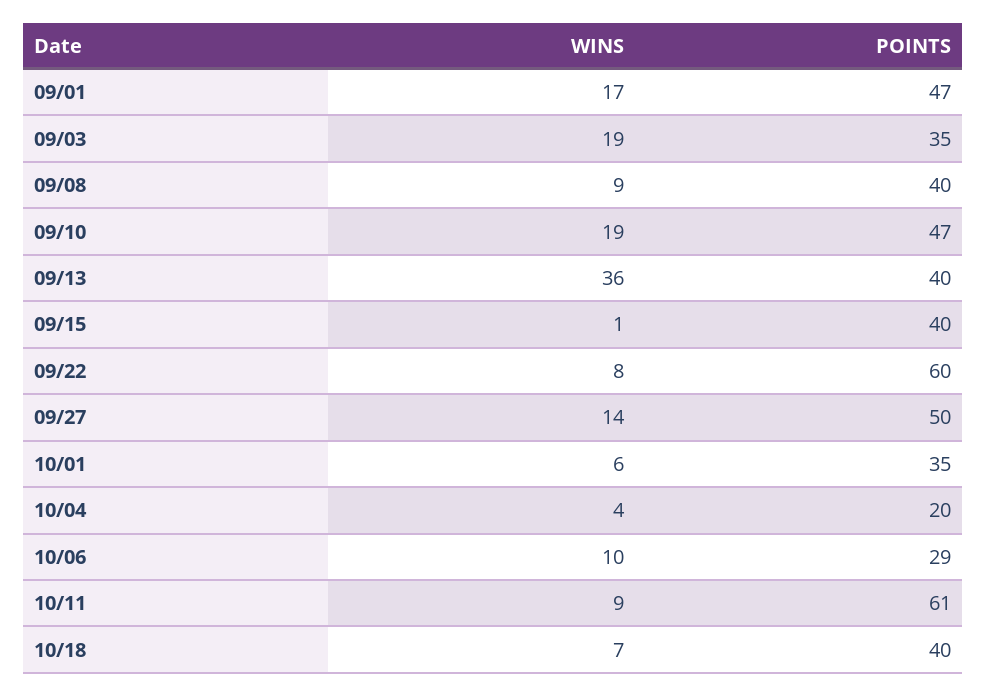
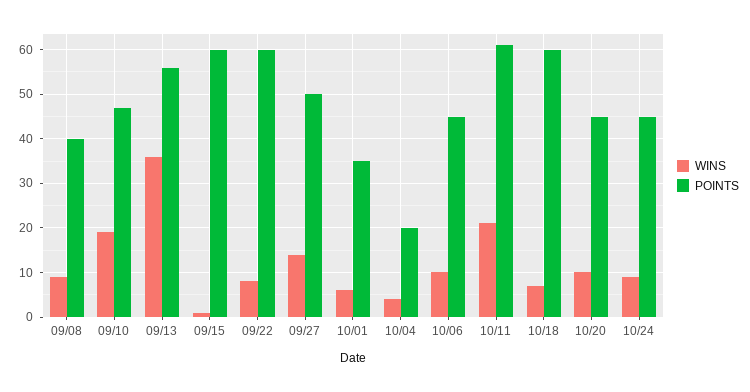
WINS, 09/01: 17 -> none
POINTS, 09/01: 47 -> none
WINS, 09/03: 19 -> none
POINTS, 09/03: 35 -> none
POINTS, 09/13: 40 -> 55
POINTS, 09/15: 40 -> 60
POINTS, 10/06: 29 -> 45
WINS, 10/11: 9 -> 20
POINTS, 10/18: 40 -> 60
WINS, 10/20: none -> 10
POINTS, 10/20: none -> 45
WINS, 10/24: none -> 10
POINTS, 10/24: none -> 45

